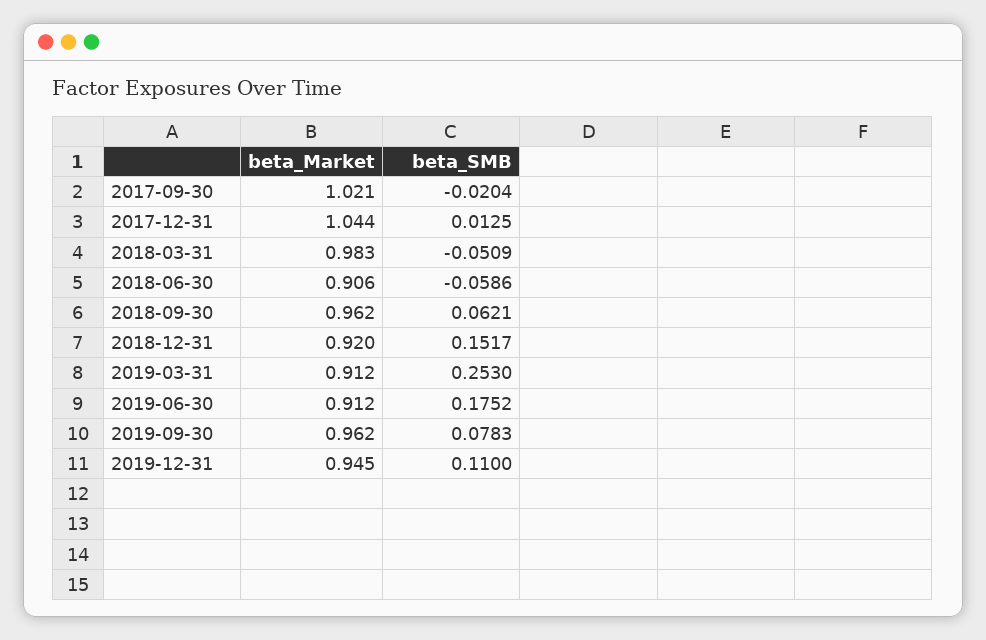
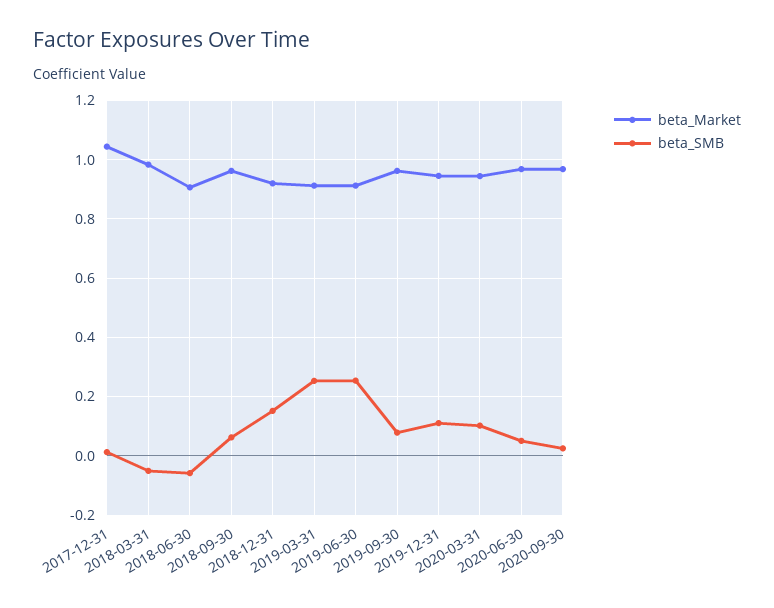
beta_Market, 2017-09-30: 1.021 -> none
beta_SMB, 2017-09-30: -0.0204 -> none
beta_SMB, 2019-06-30: 0.1752 -> 0.25
beta_Market, 2020-03-31: none -> 0.95
beta_SMB, 2020-03-31: none -> 0.1
beta_Market, 2020-06-30: none -> 0.975
beta_SMB, 2020-06-30: none -> 0.05
beta_Market, 2020-09-30: none -> 0.975
beta_SMB, 2020-09-30: none -> 0.025

